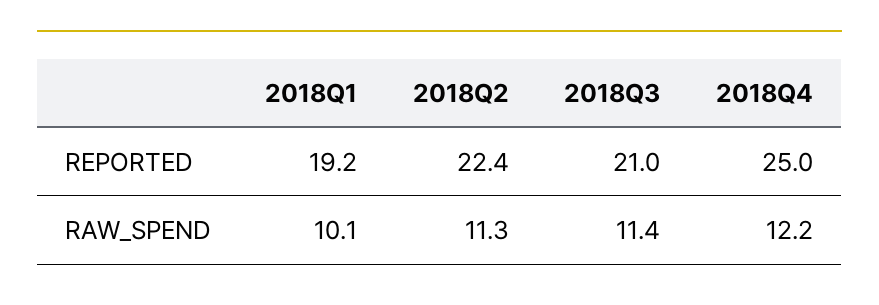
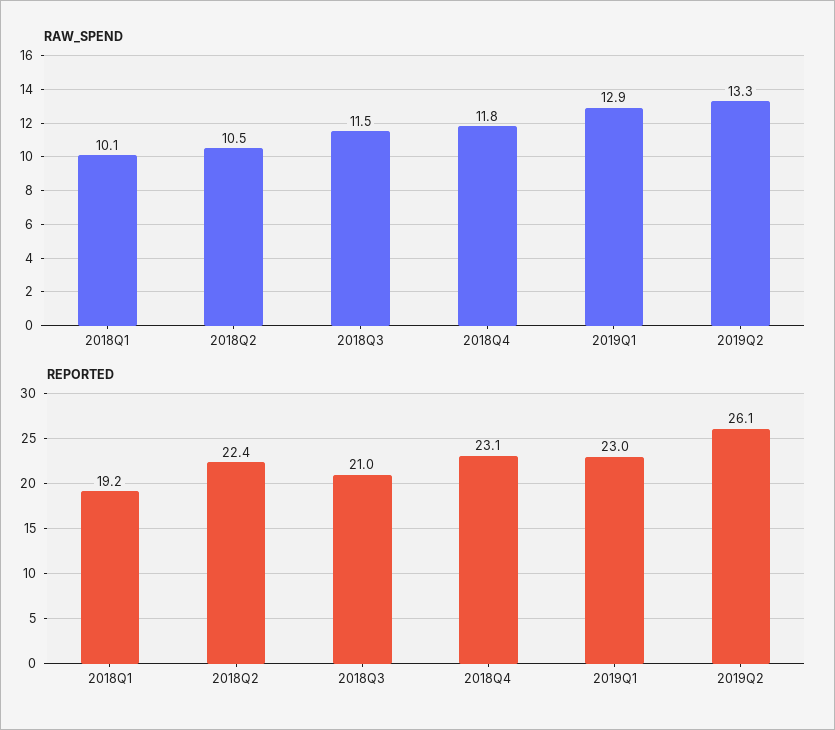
REPORTED, 2018Q4: 25 -> 23.1
RAW_SPEND, 2018Q2: 11.3 -> 10.5
RAW_SPEND, 2018Q3: 11.4 -> 11.5
RAW_SPEND, 2018Q4: 12.2 -> 11.8
RAW_SPEND, 2019Q1: none -> 12.9
RAW_SPEND, 2019Q2: none -> 13.3
REPORTED, 2019Q1: none -> 23
REPORTED, 2019Q2: none -> 26.1

